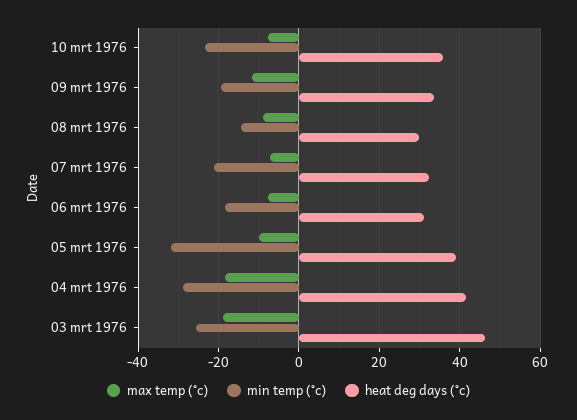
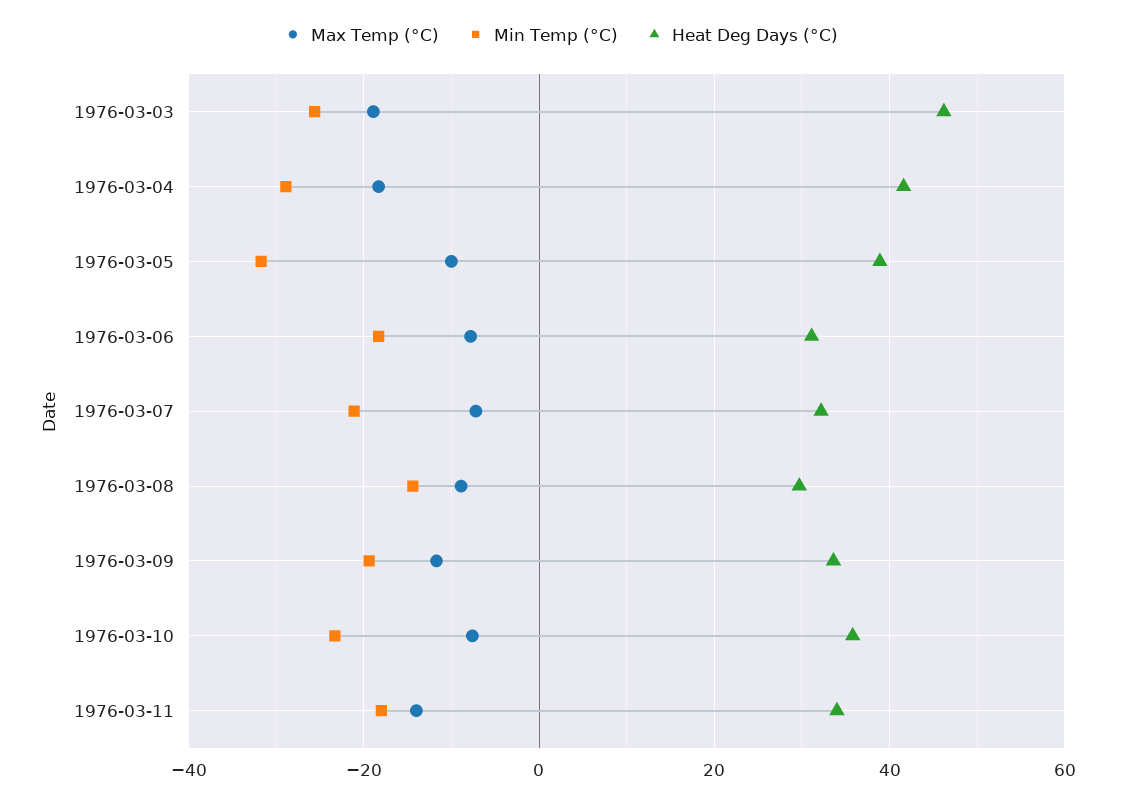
max temp (°c), 1976-03-11: none -> -14
min temp (°c), 1976-03-11: none -> -18
heat deg days (°c), 1976-03-11: none -> 34

